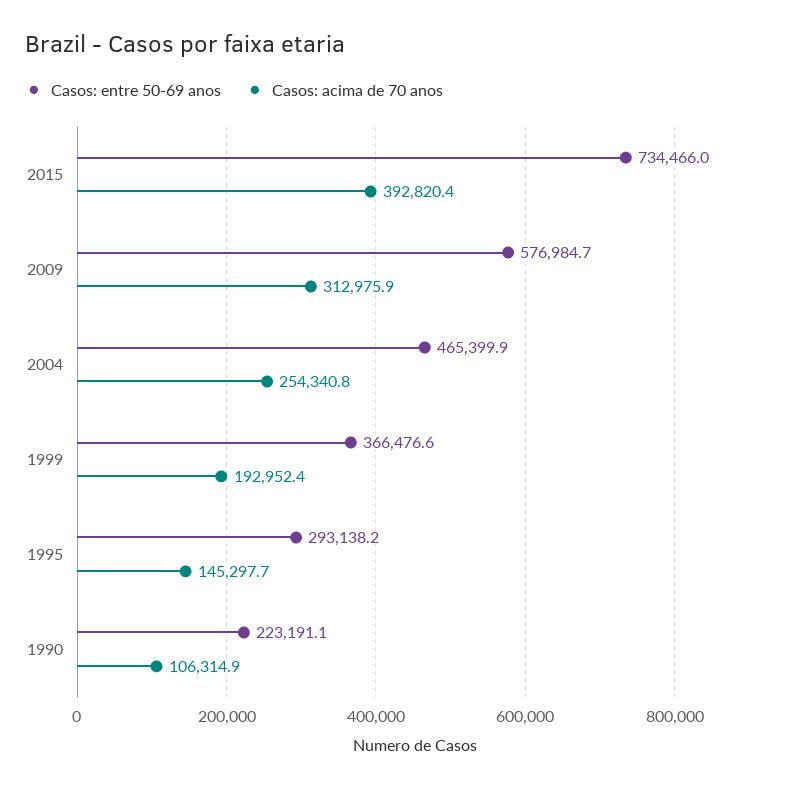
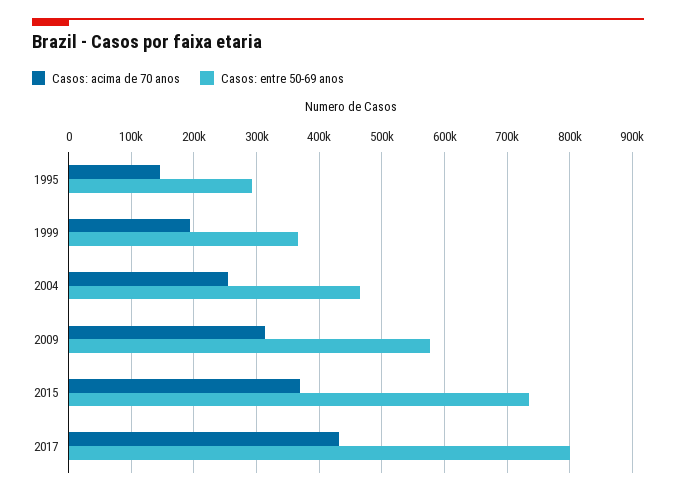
Casos: acima de 70 anos, 2015: 392820.4 -> 370000
Casos: entre 50-69 anos, 1990: 223191.1 -> none
Casos: acima de 70 anos, 1990: 106314.9 -> none
Casos: acima de 70 anos, 2017: none -> 430000
Casos: entre 50-69 anos, 2017: none -> 800000

